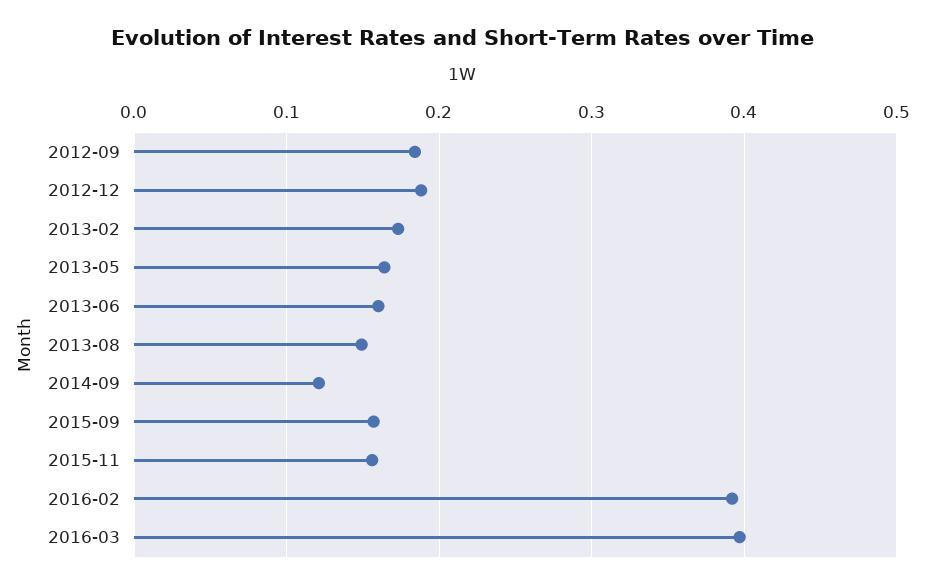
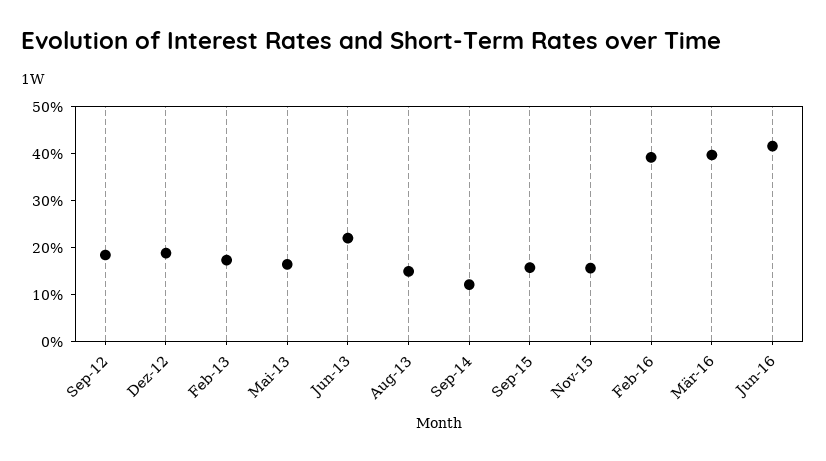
2013-06: 0.16 -> 0.22
Jun-16: none -> 0.42

